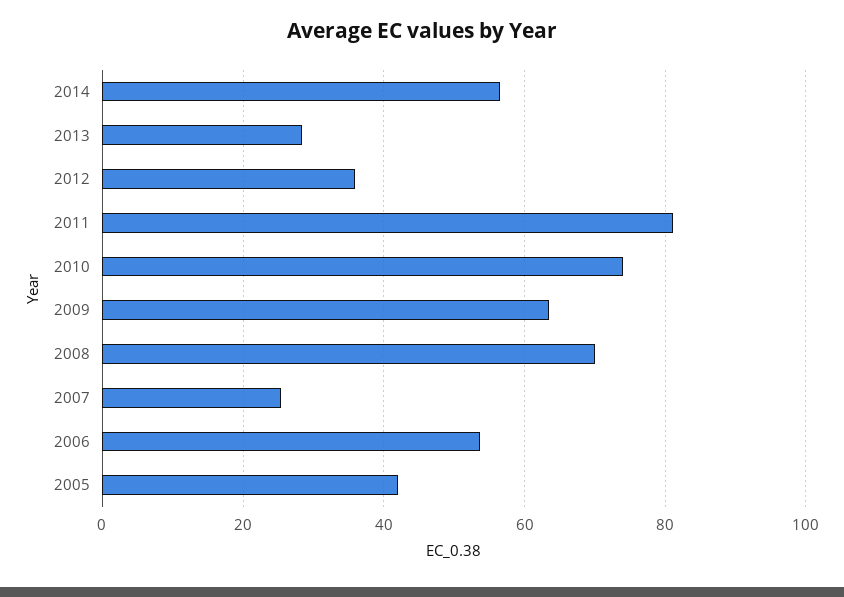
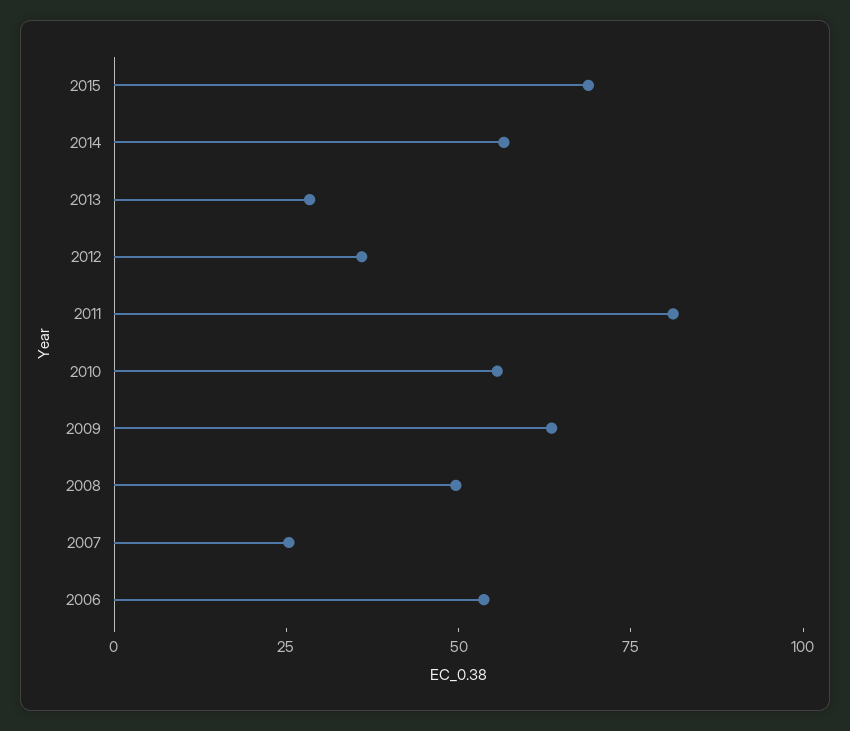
2010: 74 -> 55
2008: 70 -> 50
2005: 42 -> none
2015: none -> 70

